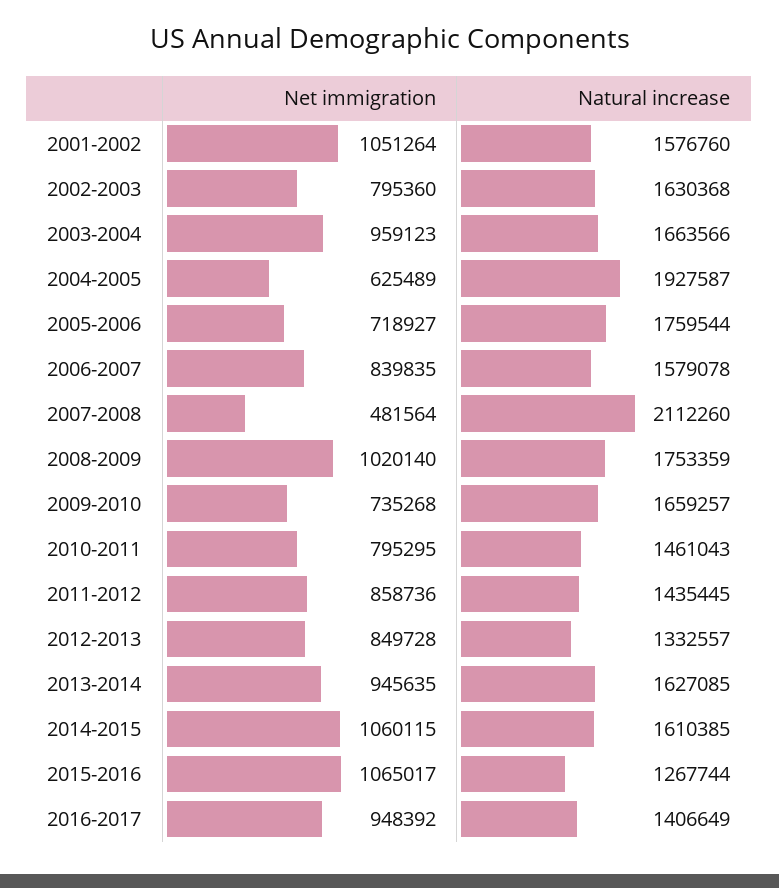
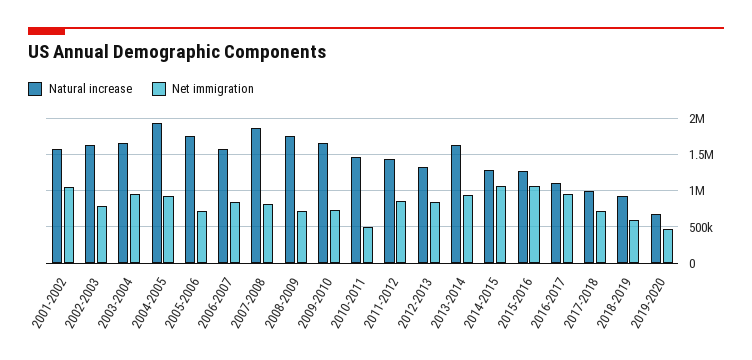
Net immigration, 2004-2005: 625489 -> 900000
Net immigration, 2007-2008: 481564 -> 800000
Natural increase, 2007-2008: 2112260 -> 1900000
Net immigration, 2008-2009: 1020140 -> 700000
Net immigration, 2010-2011: 795295 -> 500000
Natural increase, 2014-2015: 1610385 -> 1300000
Natural increase, 2016-2017: 1406649 -> 1100000
Natural increase, 2017-2018: none -> 1000000
Net immigration, 2017-2018: none -> 700000
Natural increase, 2018-2019: none -> 900000
Net immigration, 2018-2019: none -> 600000
Natural increase, 2019-2020: none -> 700000
Net immigration, 2019-2020: none -> 500000

